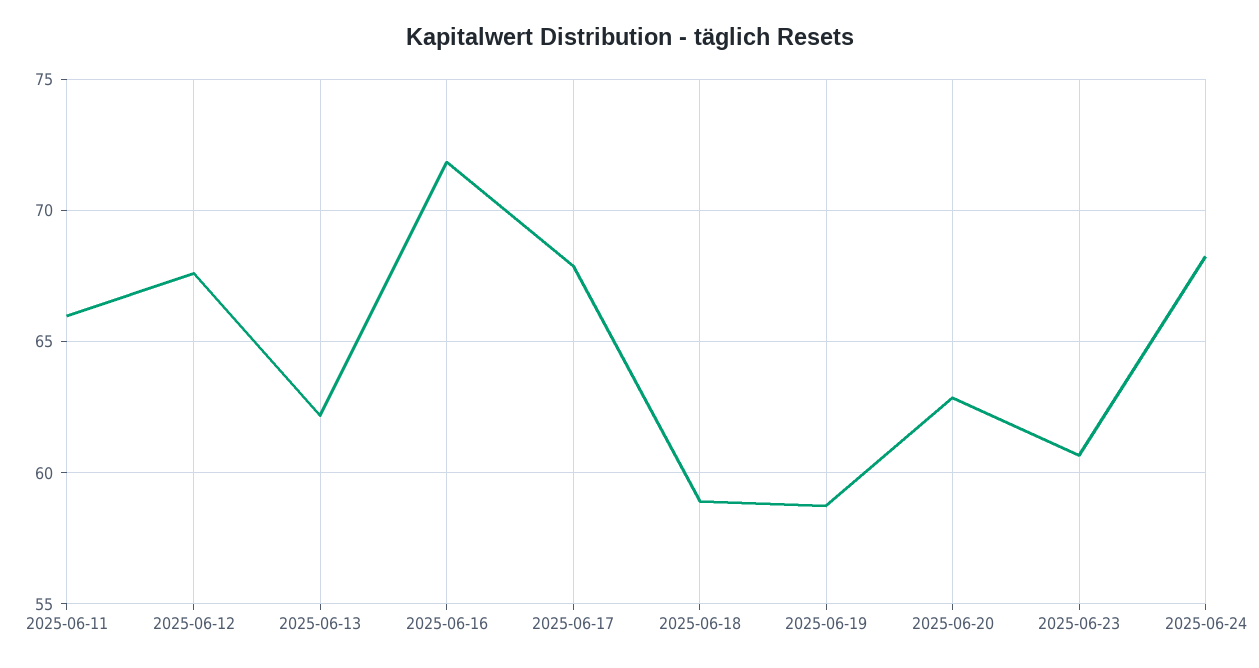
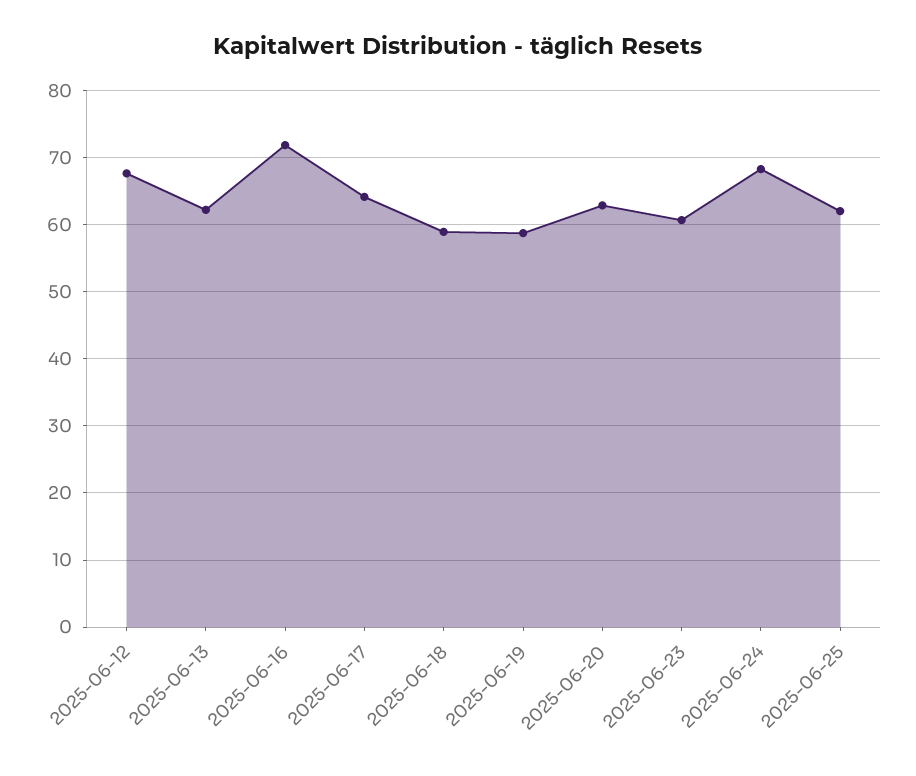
2025-06-11: 66 -> none
2025-06-17: 68 -> 64
2025-06-25: none -> 62

